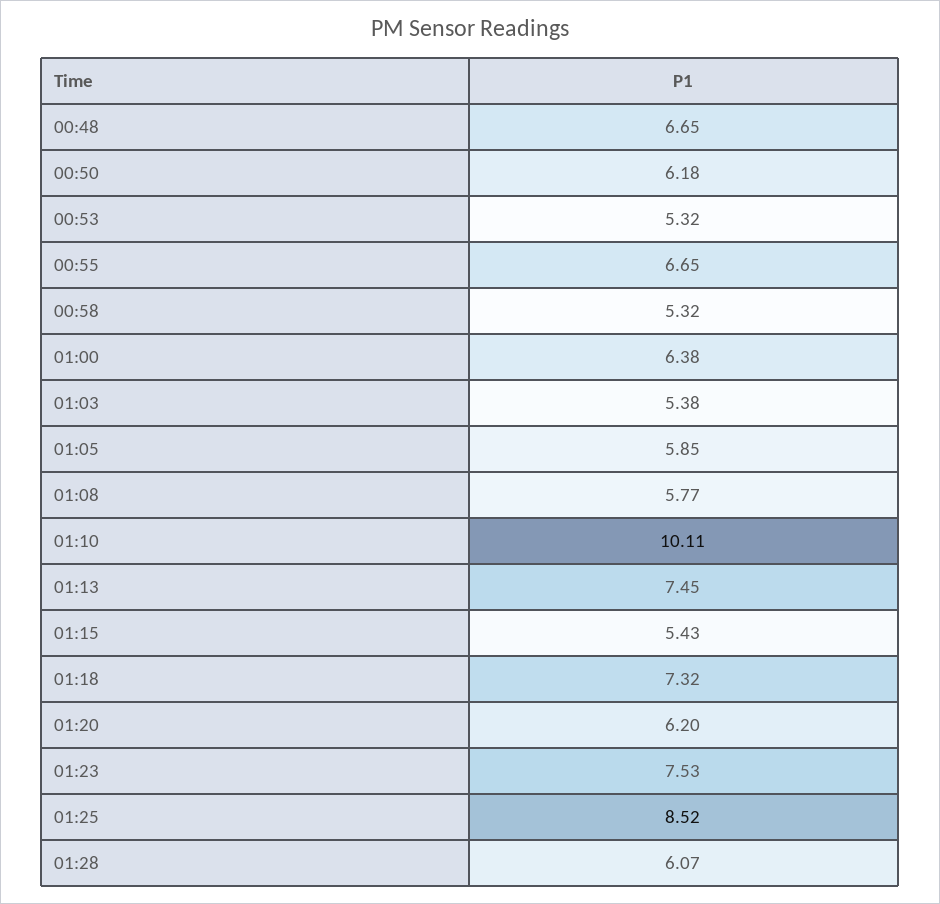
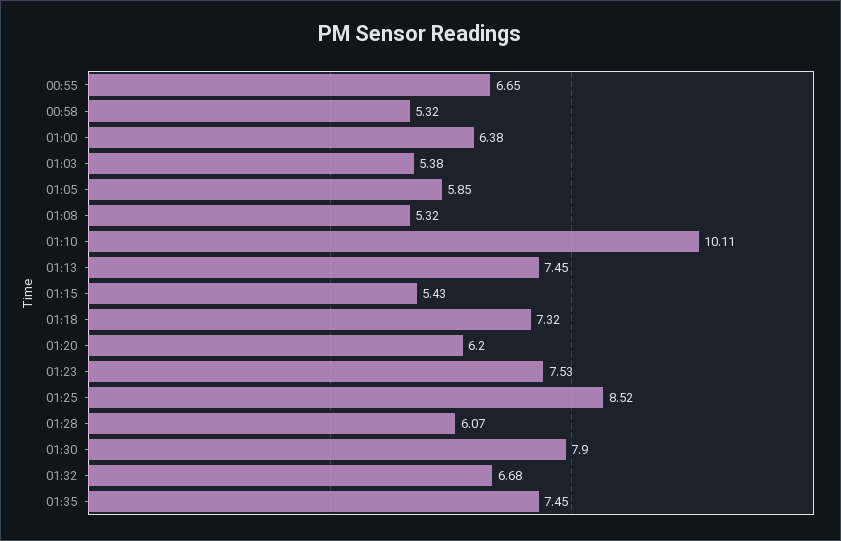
00:48: 6.65 -> none
00:50: 6.18 -> none
00:53: 5.32 -> none
01:08: 5.77 -> 5.32
01:30: none -> 7.9
01:32: none -> 6.68
01:35: none -> 7.45

